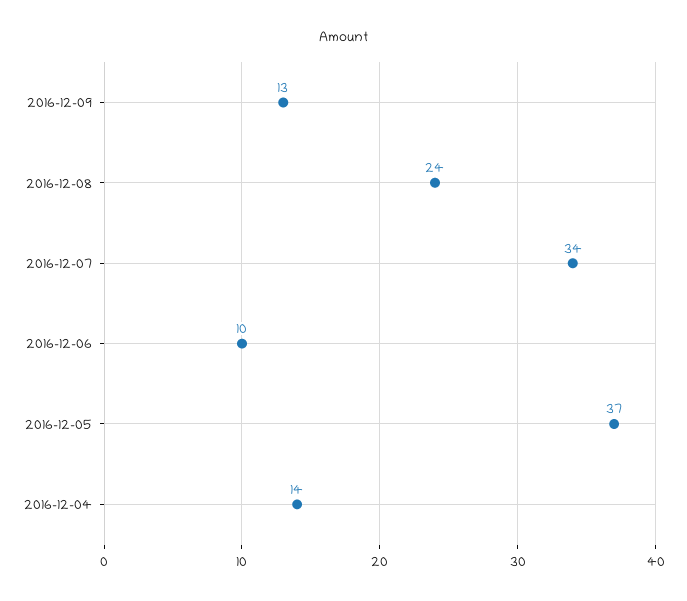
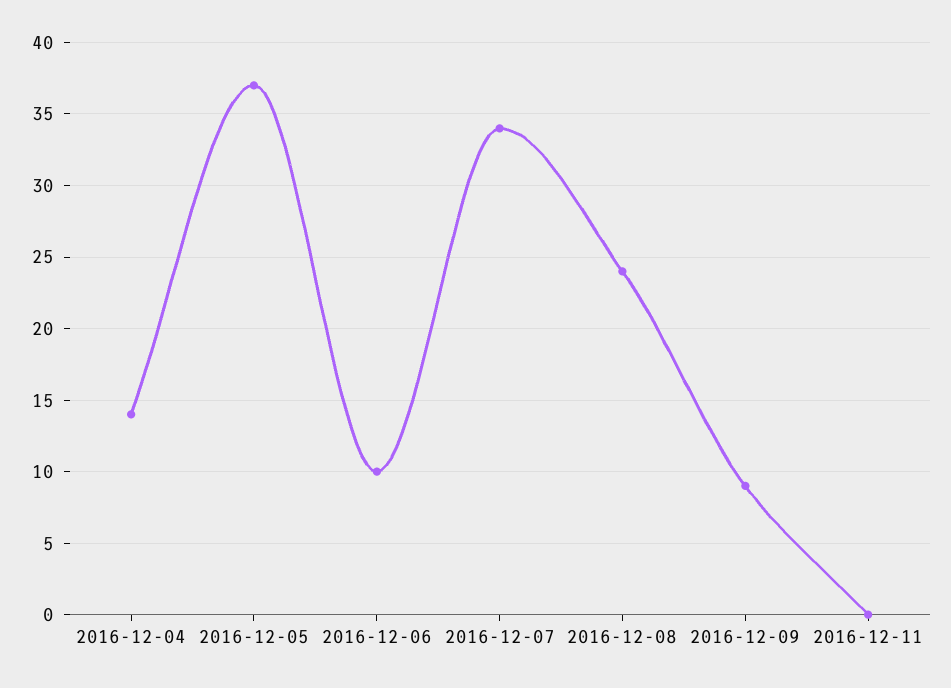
2016-12-09: 13 -> 9
2016-12-11: none -> 0

